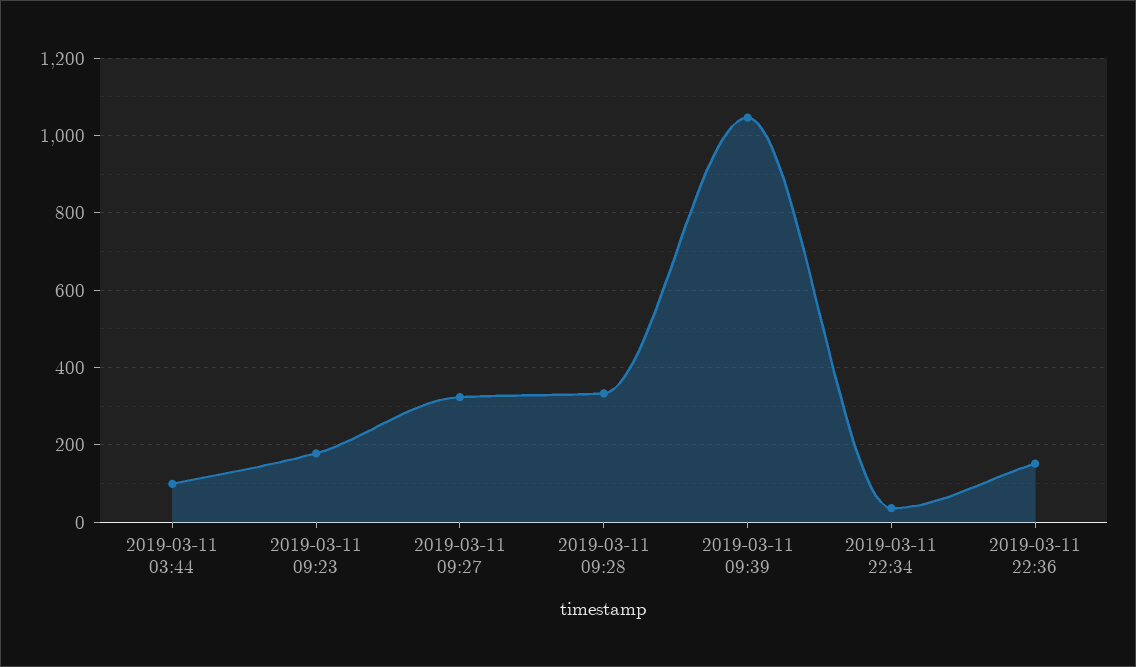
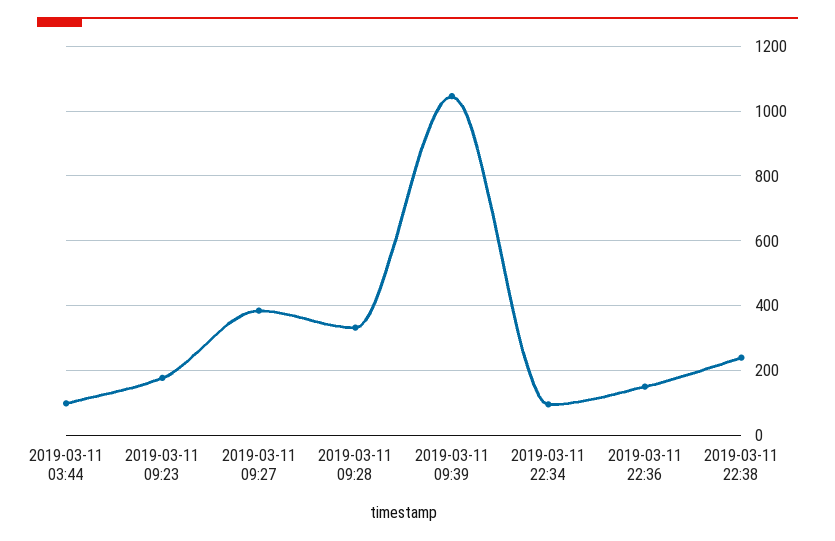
2019-03-11 09:27: 320 -> 380
2019-03-11 22:34: 40 -> 100
2019-03-11 22:38: none -> 240

